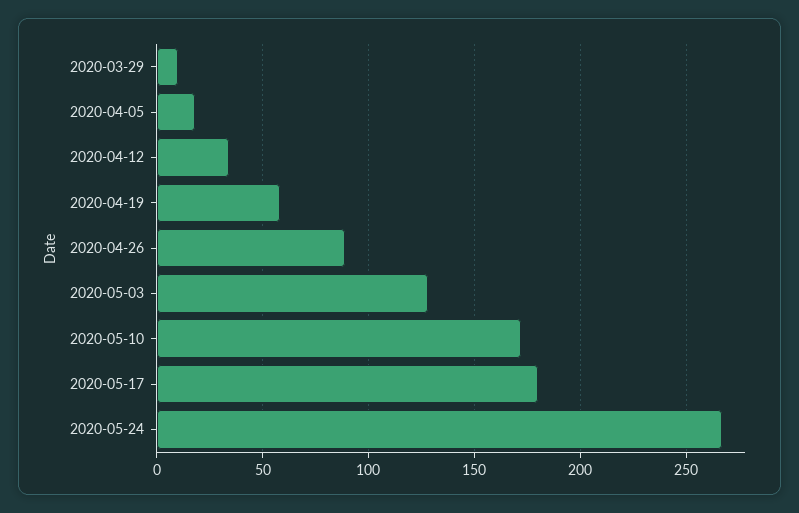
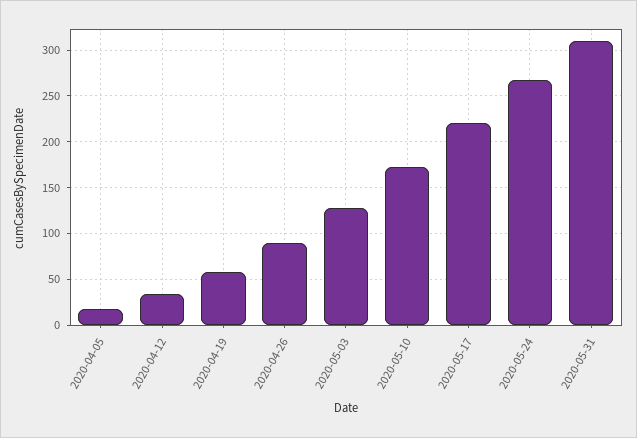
2020-03-29: 10 -> none
2020-05-17: 180 -> 220
2020-05-31: none -> 310

